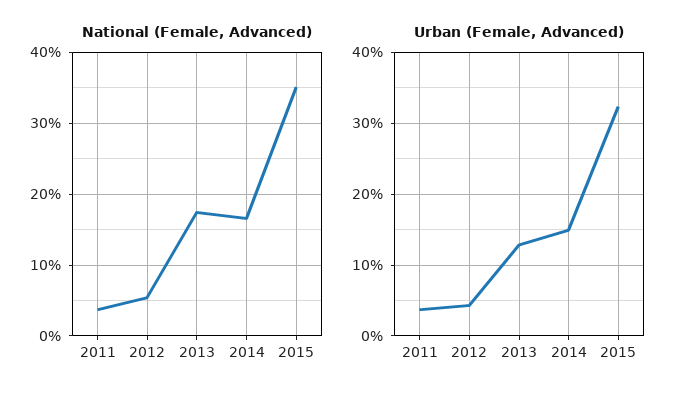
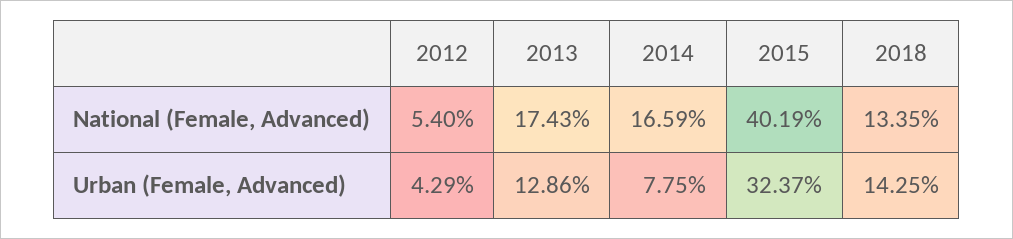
National (Female, Advanced), 2011: 4 -> none
National (Female, Advanced), 2015: 35 -> 40.19
Urban (Female, Advanced), 2011: 4 -> none
Urban (Female, Advanced), 2014: 15 -> 7.75
National (Female, Advanced), 2018: none -> 13.35
Urban (Female, Advanced), 2018: none -> 14.25

